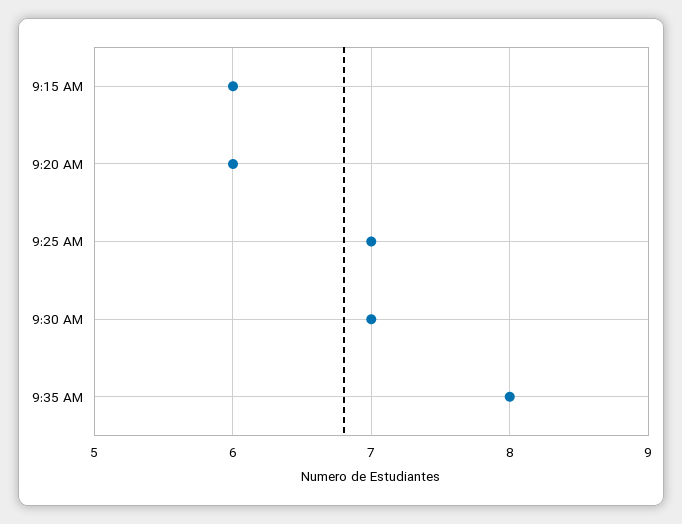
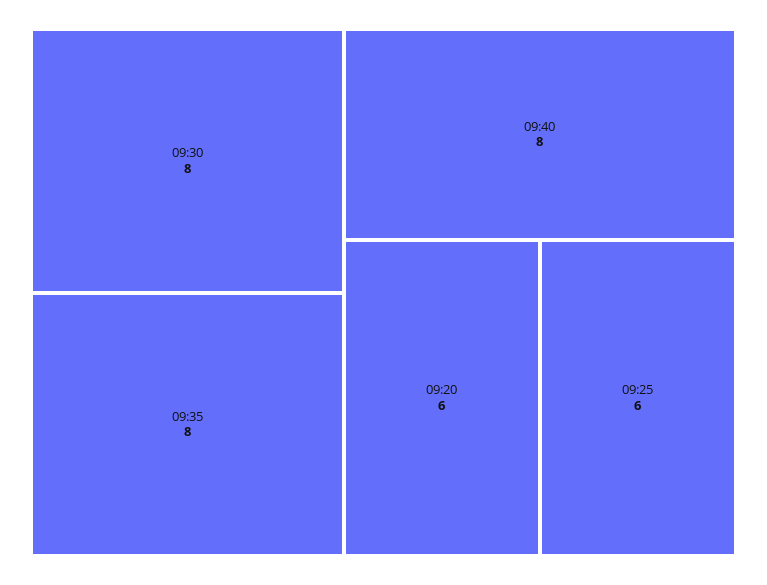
9:15 AM: 6 -> none
9:25 AM: 7 -> 6
9:30 AM: 7 -> 8
09:40: none -> 8

